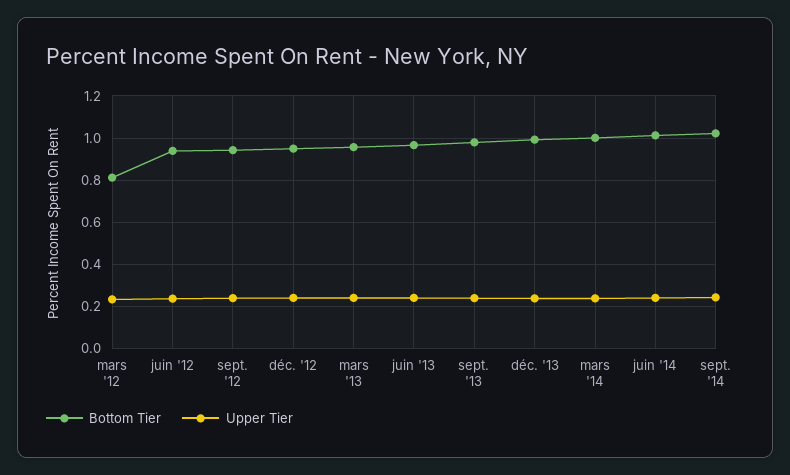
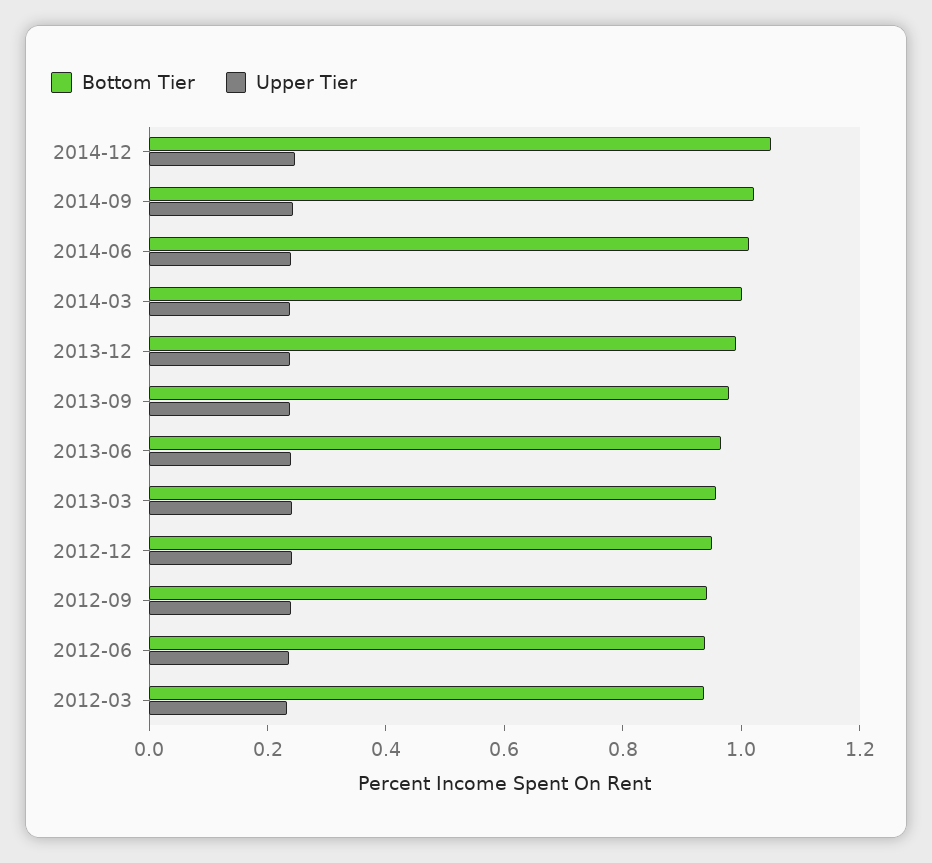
Bottom Tier, mars '12: 0.8 -> 0.95
Bottom Tier, 2014-12: none -> 1.05
Upper Tier, 2014-12: none -> 0.25

